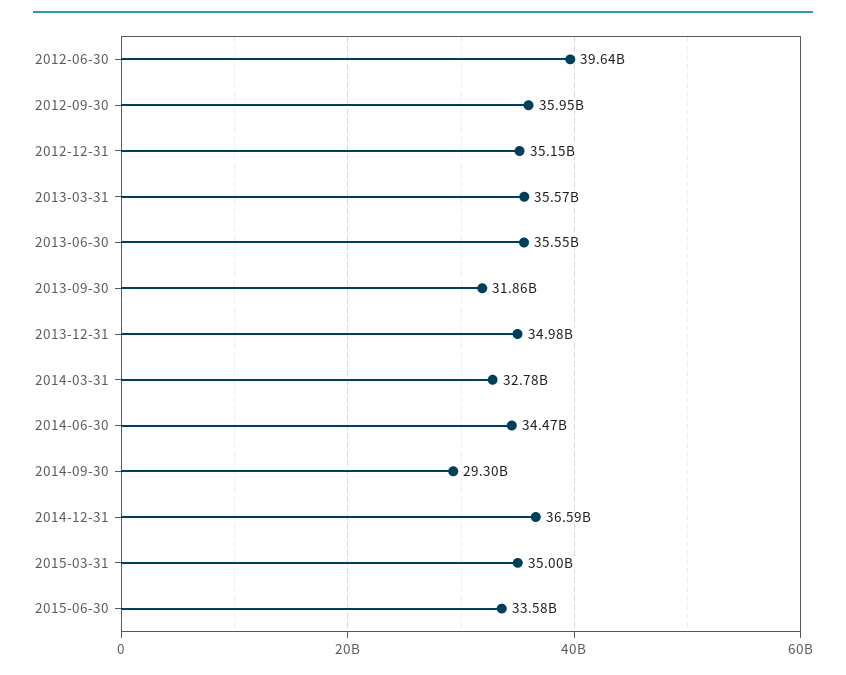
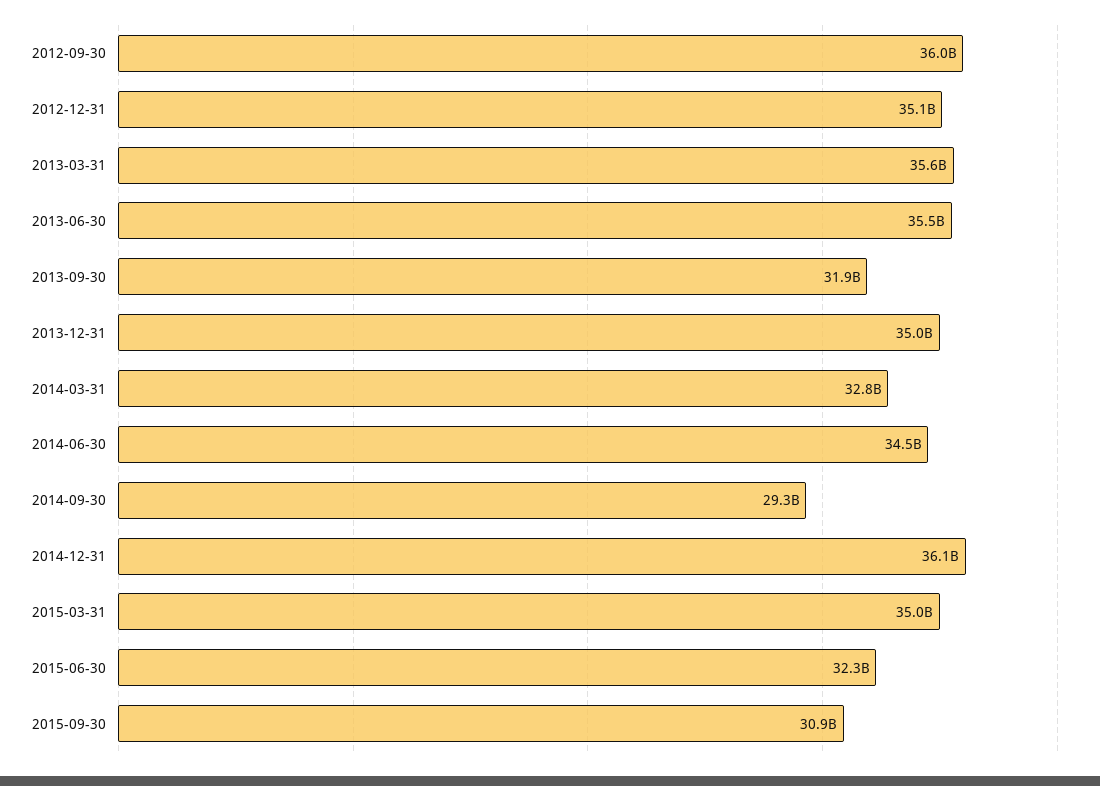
2012-06-30: 39640000000 -> none
2014-12-31: 36590000000 -> 36100000000
2015-06-30: 33580000000 -> 32300000000
2015-09-30: none -> 30900000000

